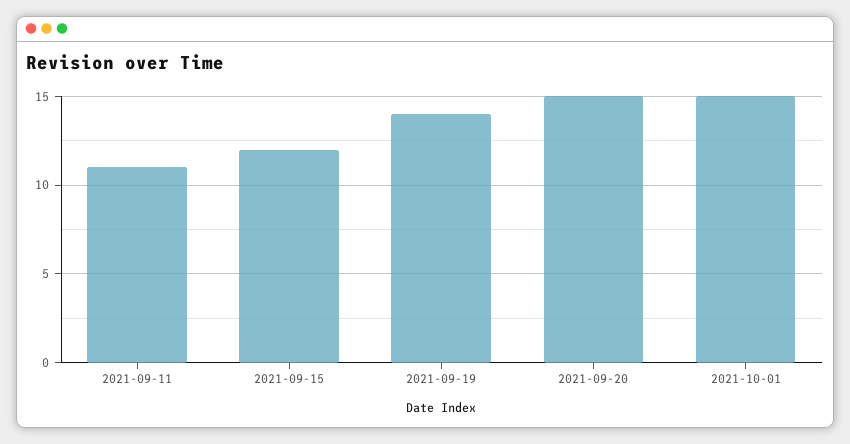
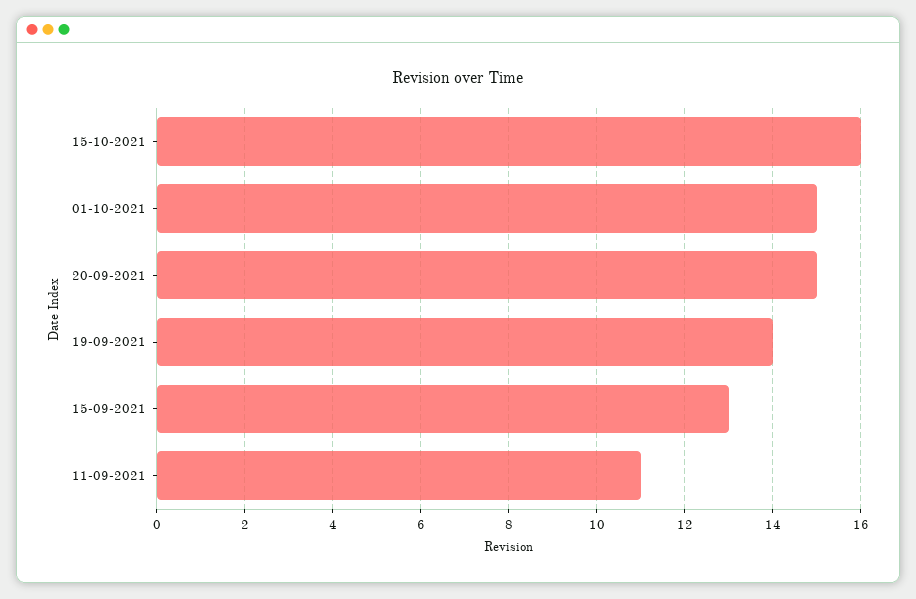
2021-09-15: 12 -> 13
15-10-2021: none -> 16

